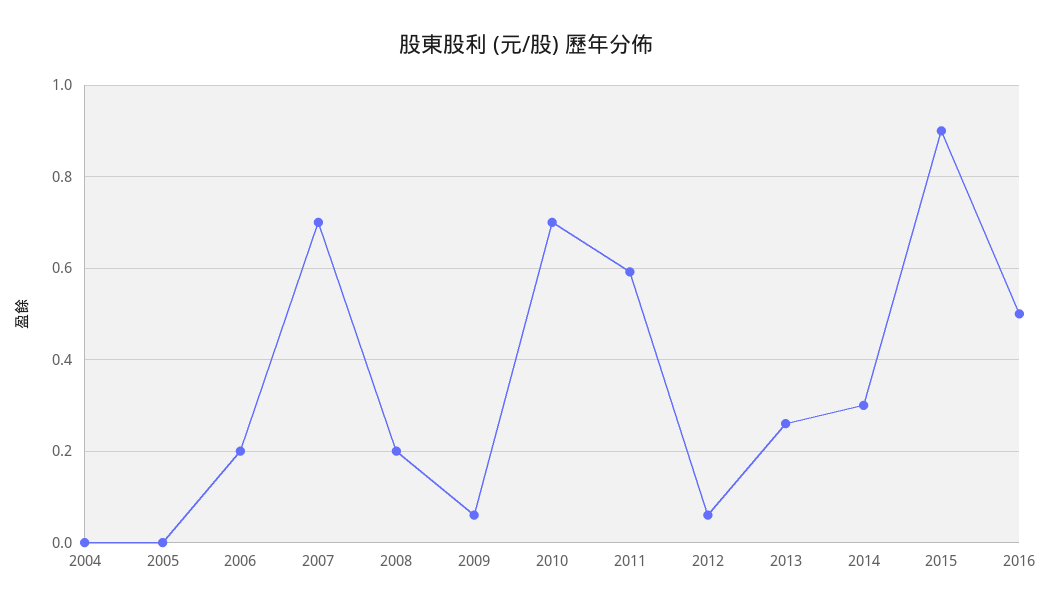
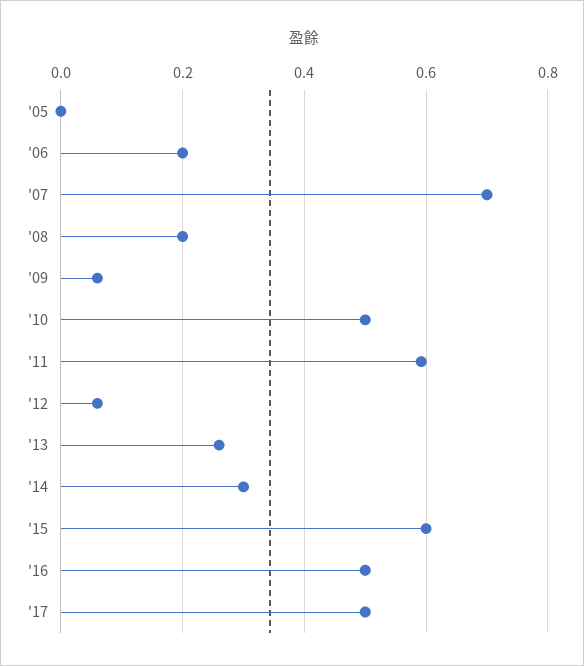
2004: 0 -> none
2010: 0.7 -> 0.5
2015: 0.9 -> 0.6
'17: none -> 0.5

